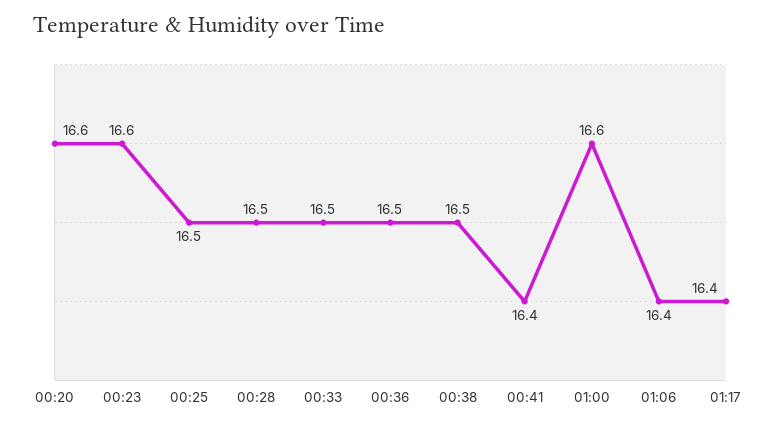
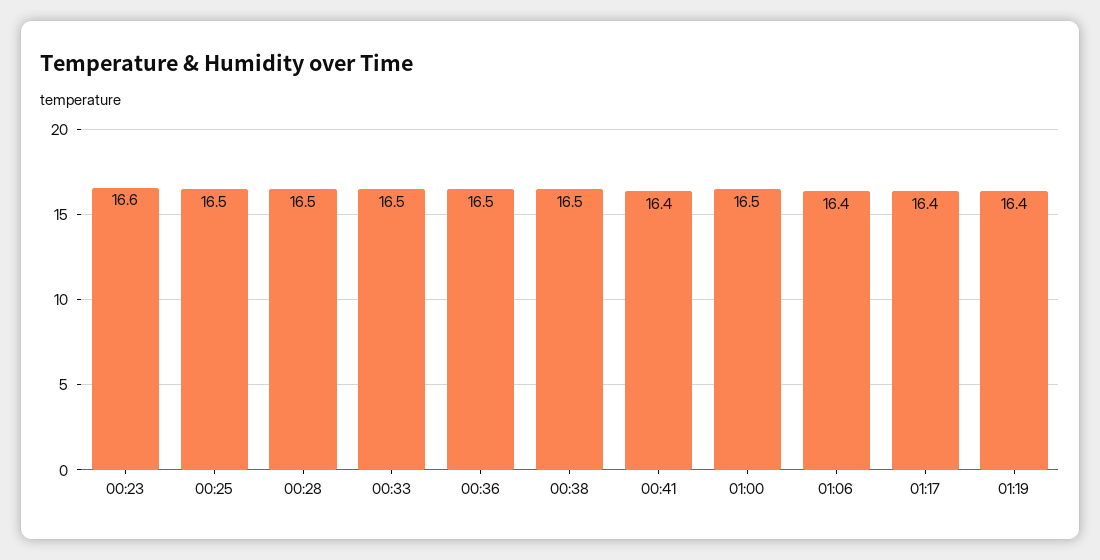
00:20: 16.6 -> none
01:00: 16.6 -> 16.5
01:19: none -> 16.4

